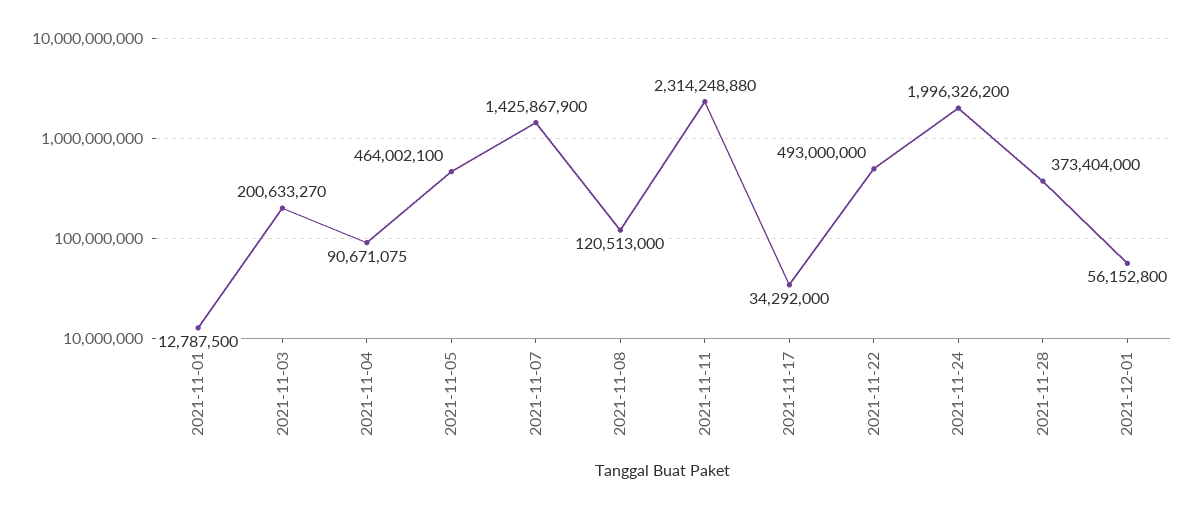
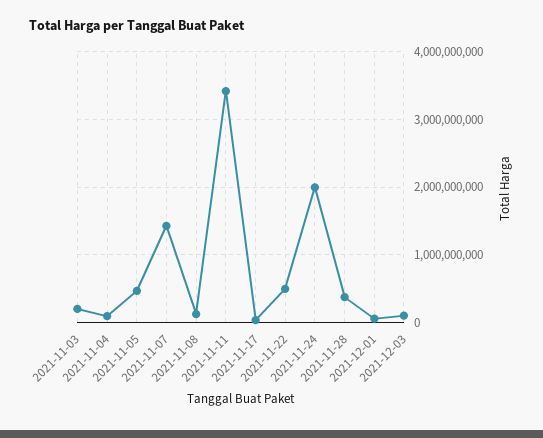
2021-11-01: 12787500 -> none
2021-11-11: 2314248880 -> 3400000000
2021-12-03: none -> 100000000

